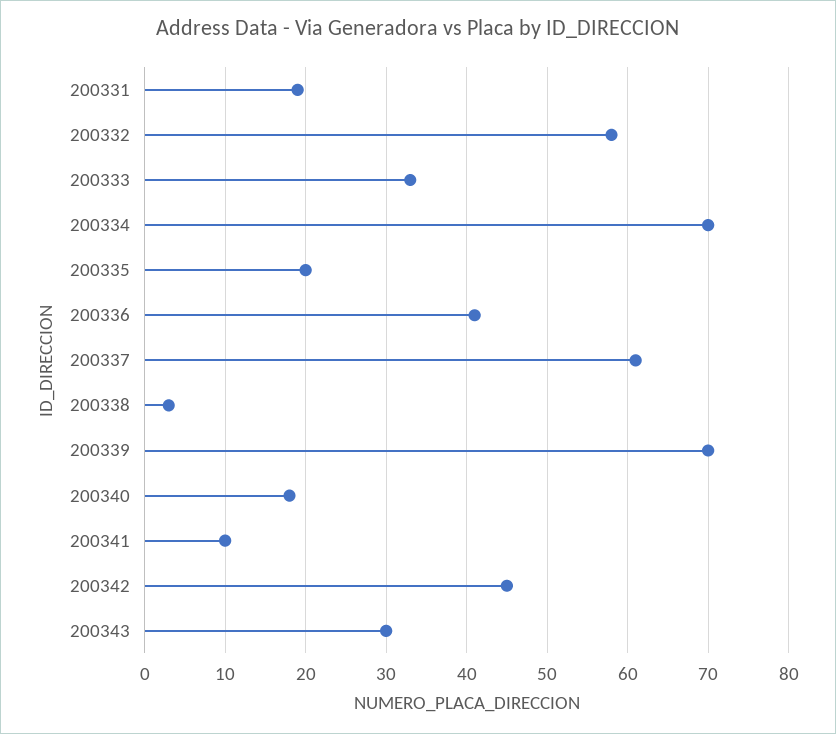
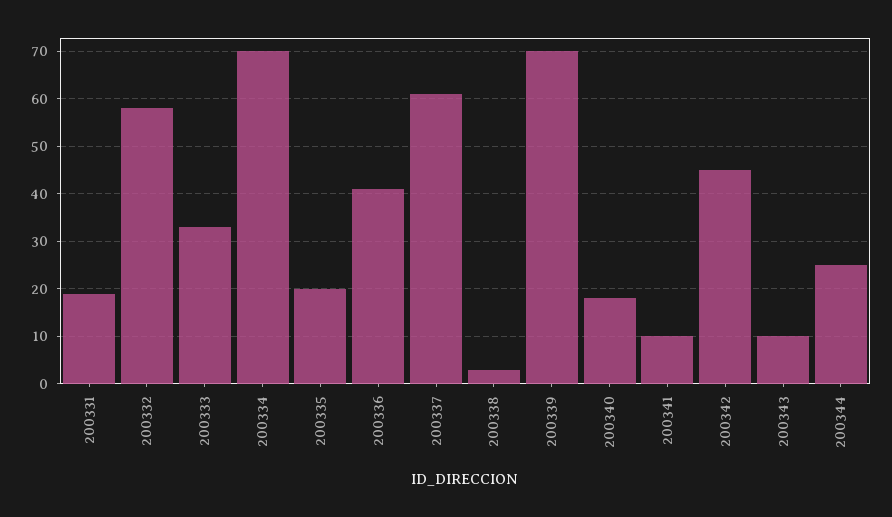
200343: 30 -> 10
200344: none -> 25

